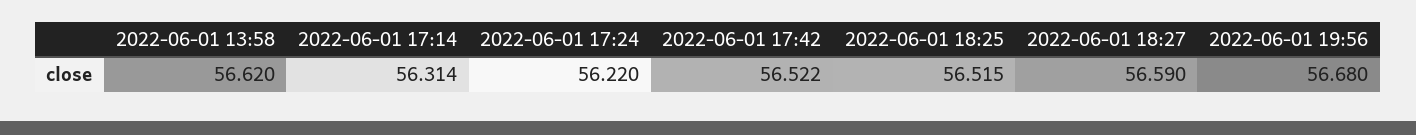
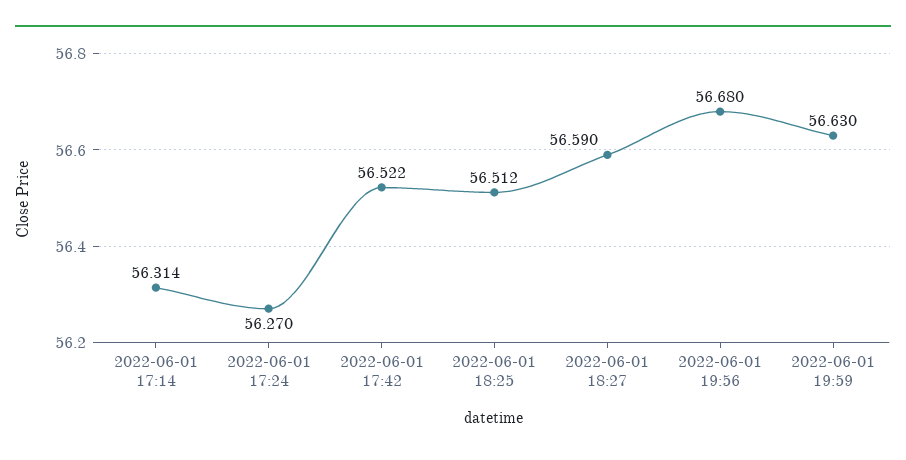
2022-06-01 13:58: 56.62 -> none
2022-06-01 17:24: 56.22 -> 56.27
2022-06-01 18:25: 56.515 -> 56.512
2022-06-01 19:59: none -> 56.63

